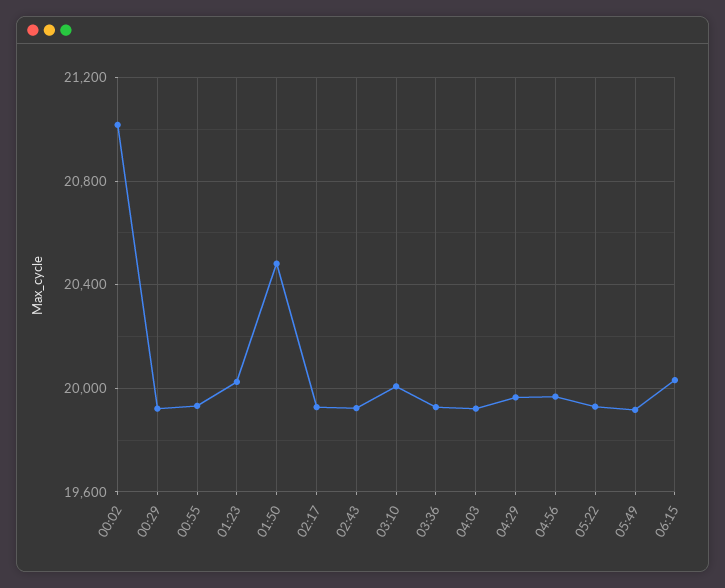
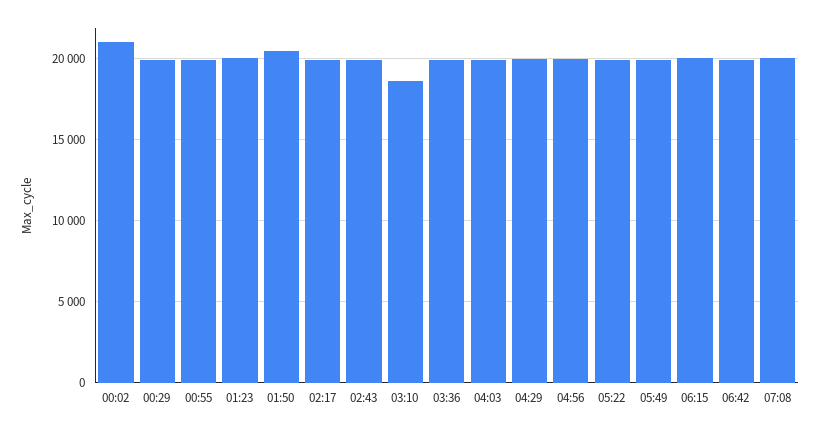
03:10: 20000 -> 18500
06:42: none -> 20000
07:08: none -> 20000

